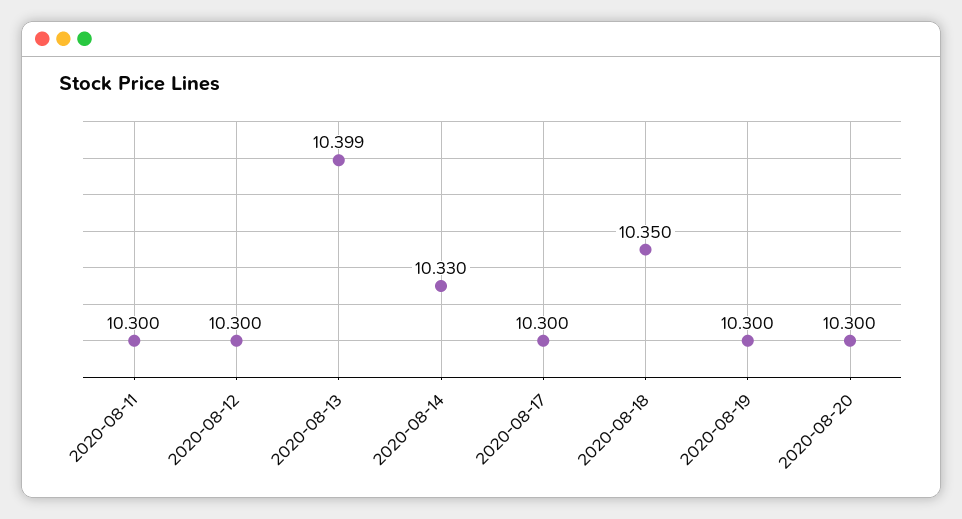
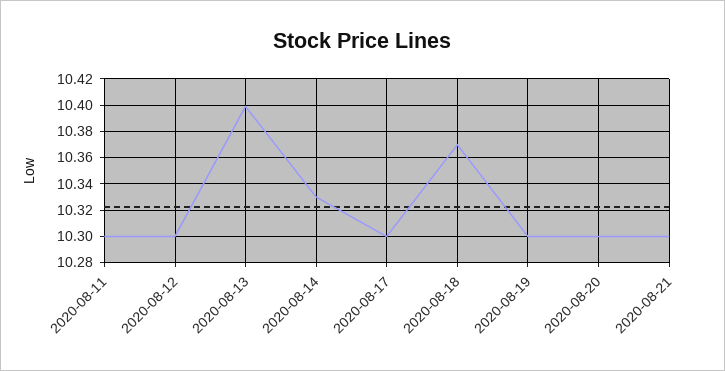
2020-08-18: 10.35 -> 10.37
2020-08-21: none -> 10.3

